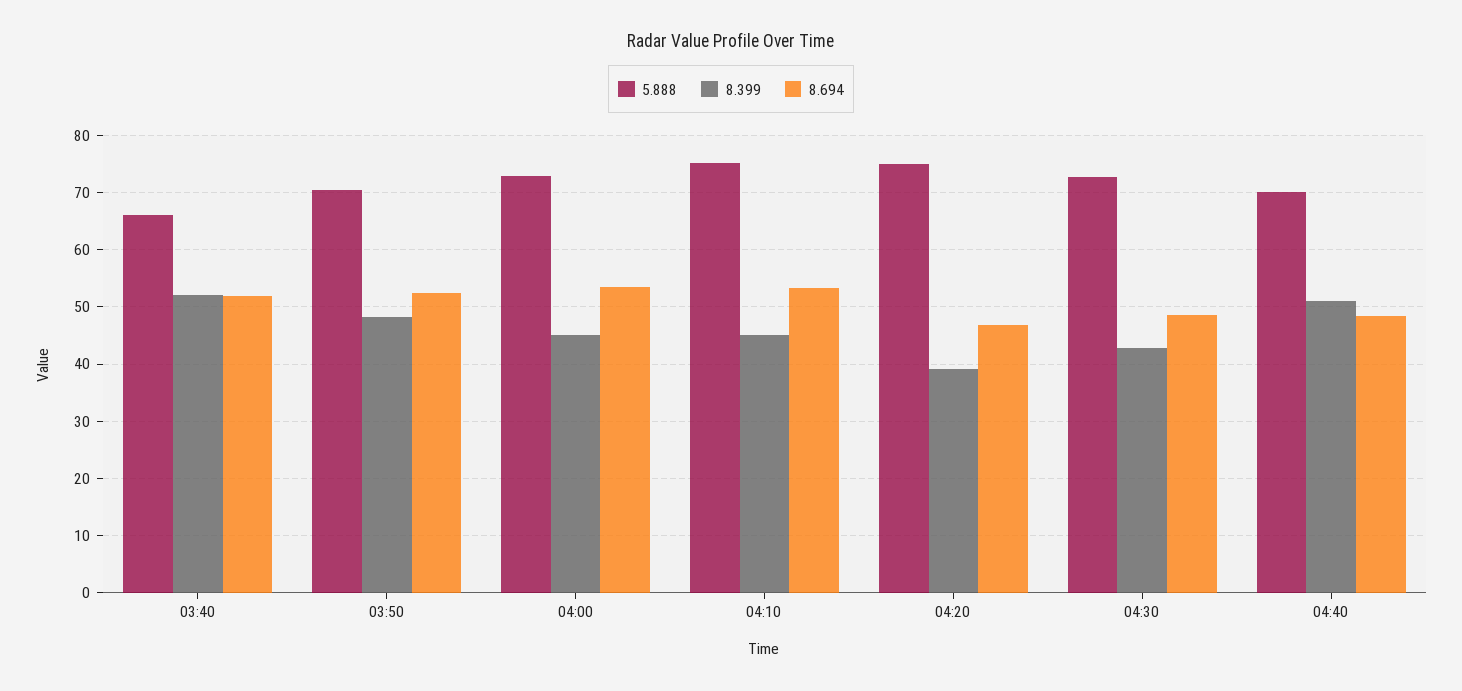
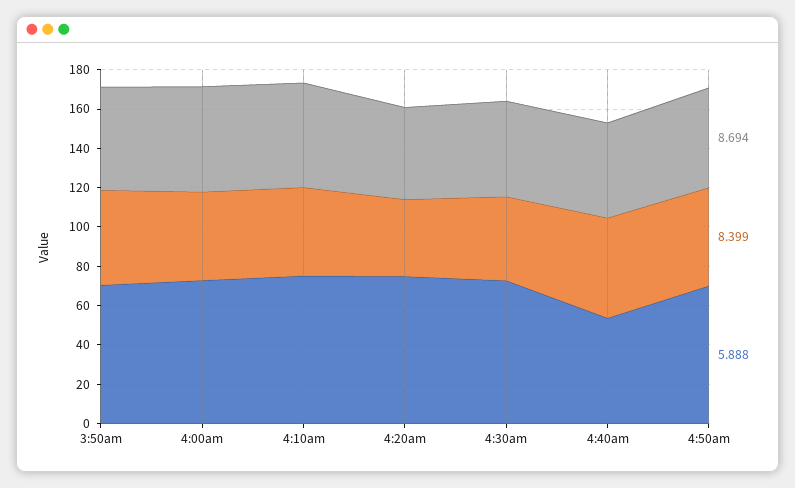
5.888, 03:40: 66 -> none
8.399, 03:40: 52 -> none
8.694, 03:40: 52 -> none
5.888, 04:40: 70 -> 55
8.694, 4:50am: none -> 50
8.399, 4:50am: none -> 50
5.888, 4:50am: none -> 70

